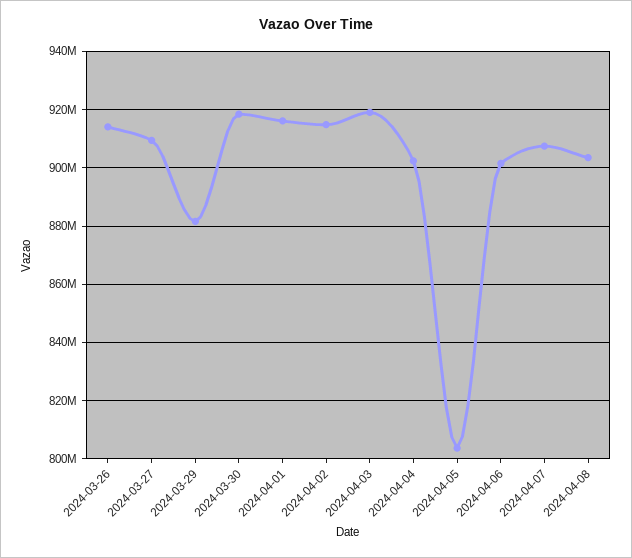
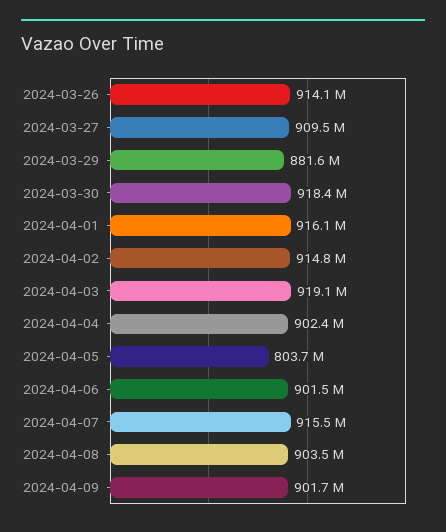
2024-04-07: 907500000 -> 915500000
2024-04-09: none -> 901700000

